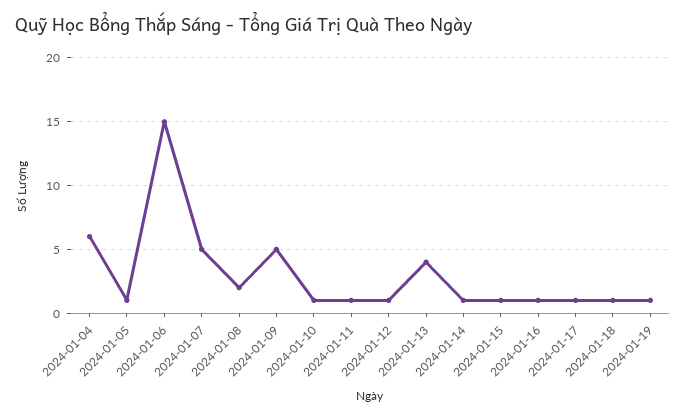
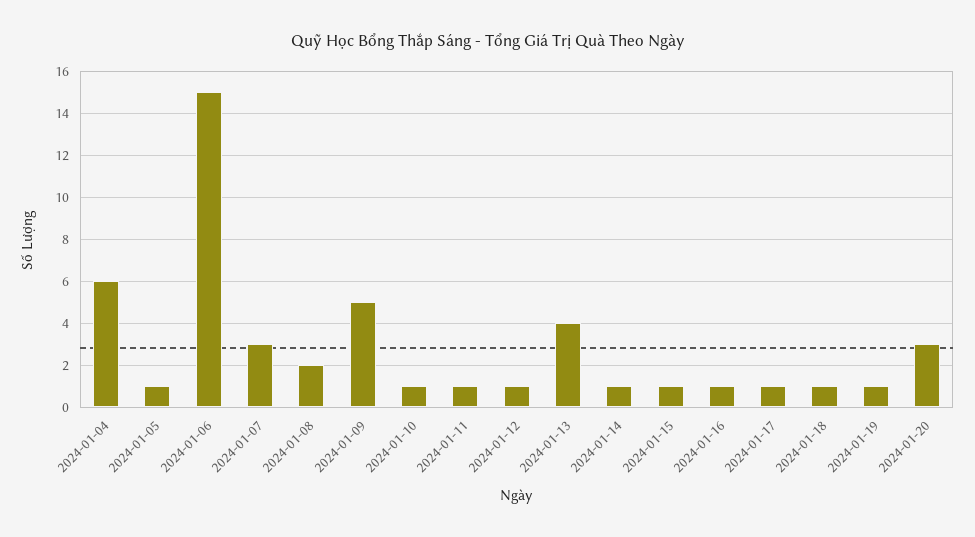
2024-01-07: 5 -> 3
2024-01-20: none -> 3

